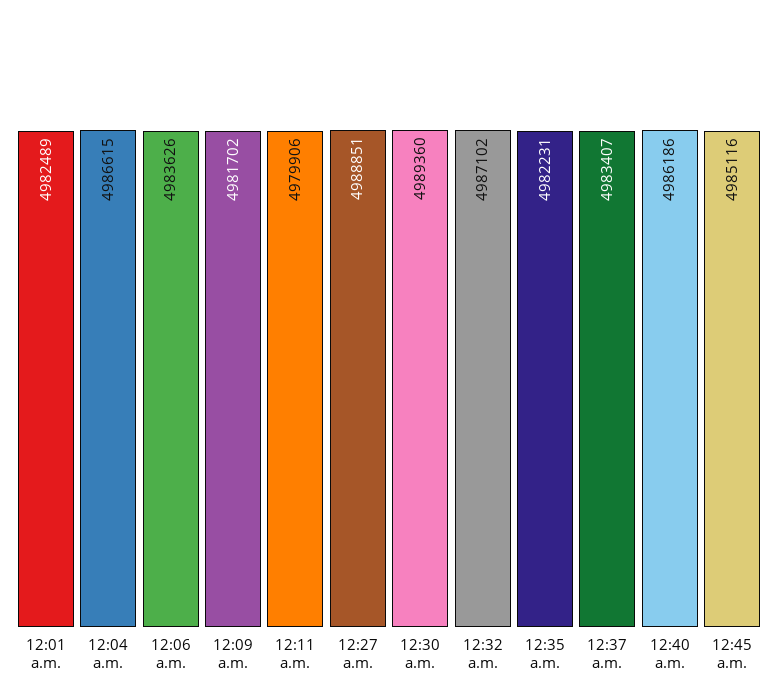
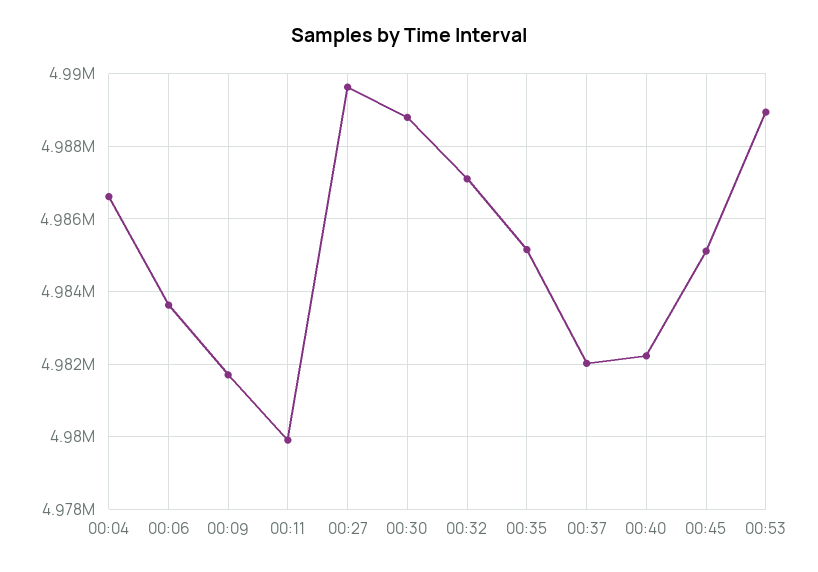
12:01 a.m.: 4982489 -> none
12:27 a.m.: 4988851 -> 4989600
12:30 a.m.: 4989360 -> 4988800
12:35 a.m.: 4982231 -> 4985200
12:37 a.m.: 4983407 -> 4982000
12:40 a.m.: 4986186 -> 4982200
00:53: none -> 4989000

